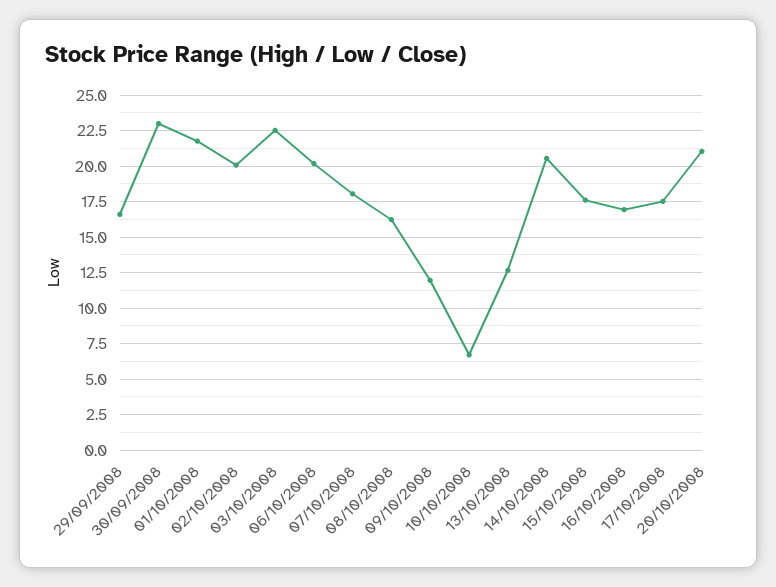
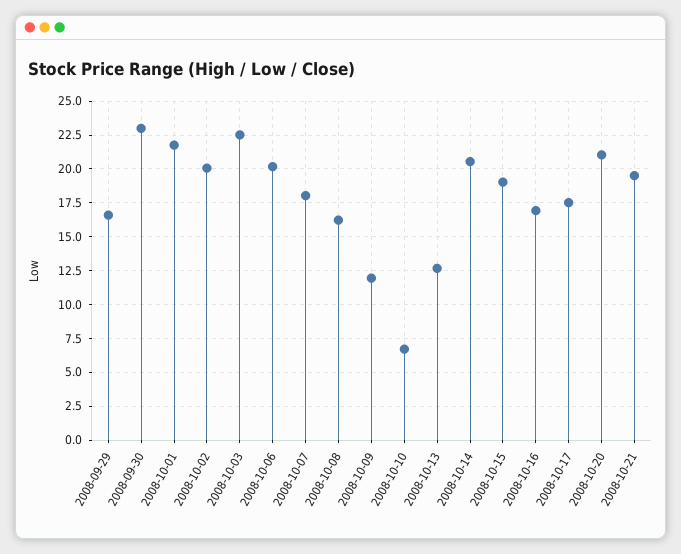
15/10/2008: 17.5 -> 19
2008-10-21: none -> 19.5

